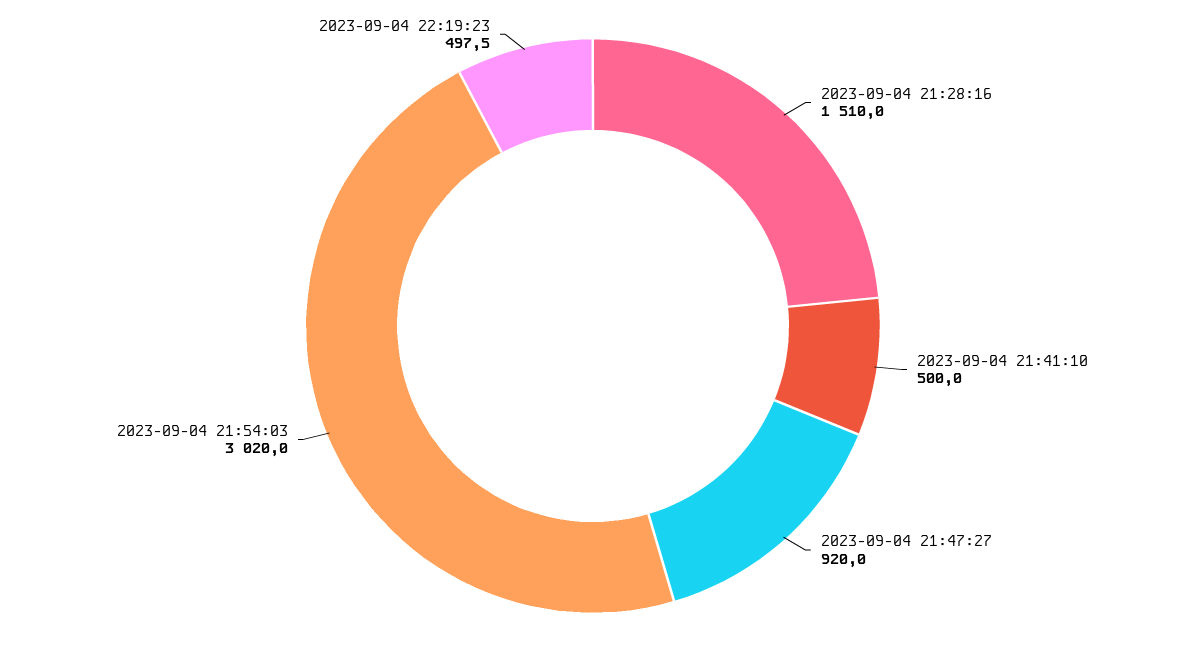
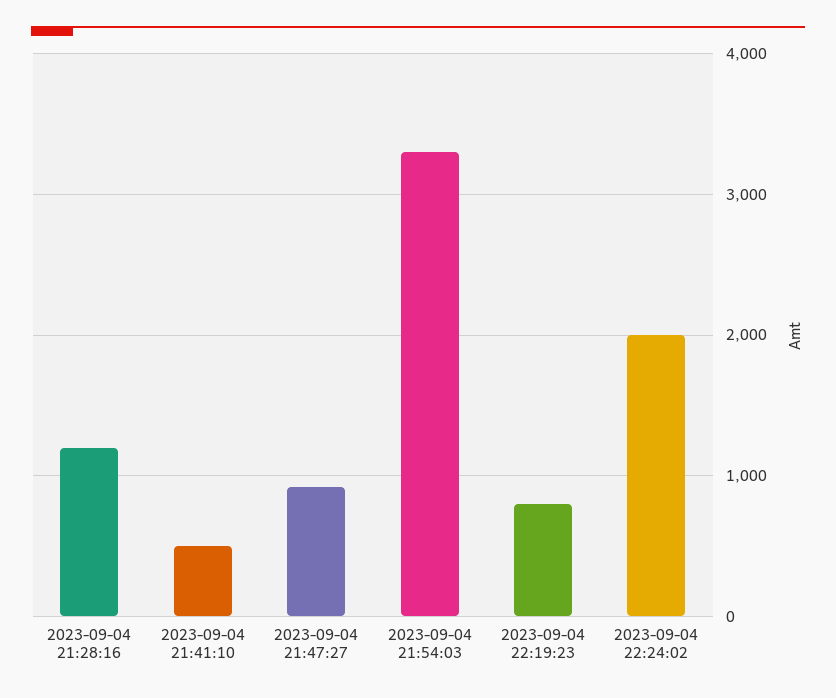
2023-09-04 21:28:16: 1510 -> 1200
2023-09-04 21:54:03: 3020 -> 3300
2023-09-04 22:19:23: 497.5 -> 800
2023-09-04 22:24:02: none -> 2000

